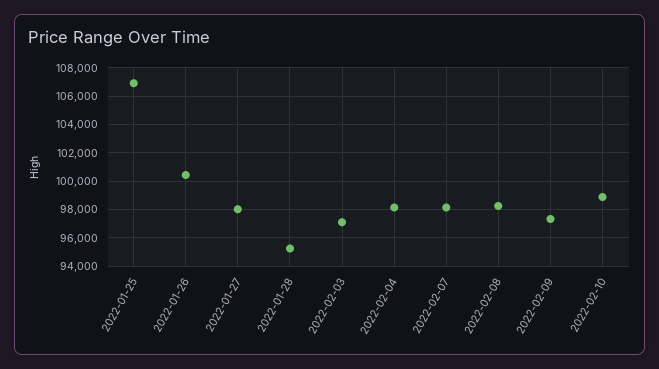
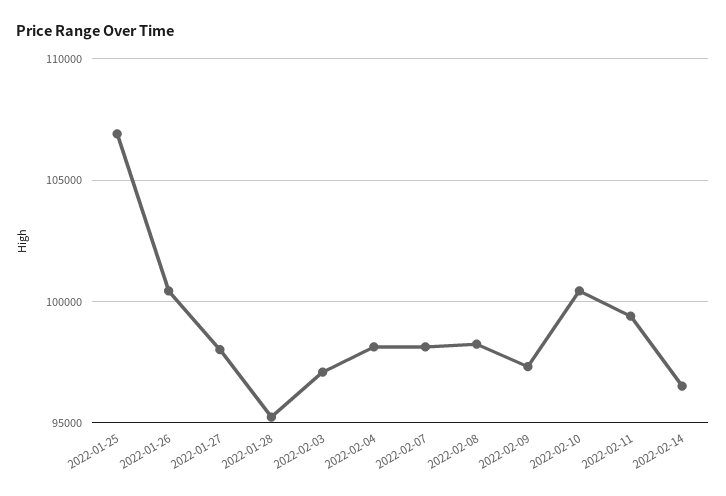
2022-02-10: 99000 -> 100500
2022-02-11: none -> 99500
2022-02-14: none -> 96500

